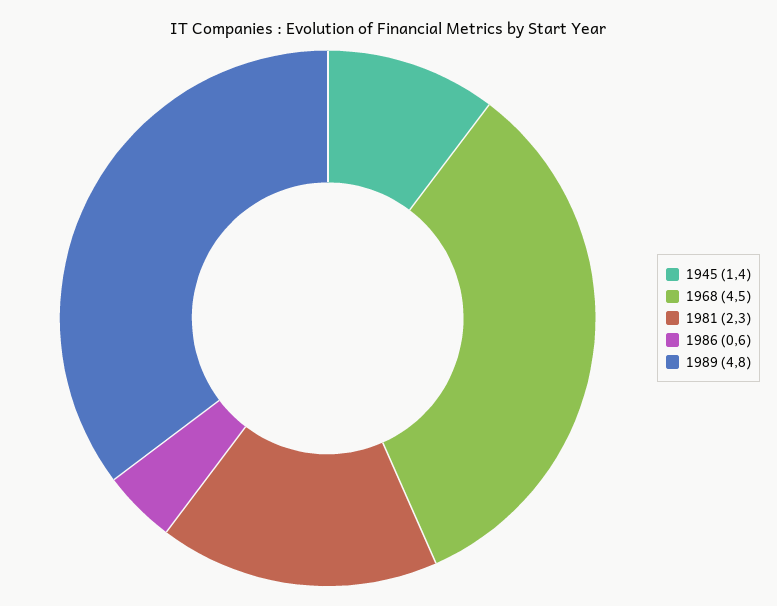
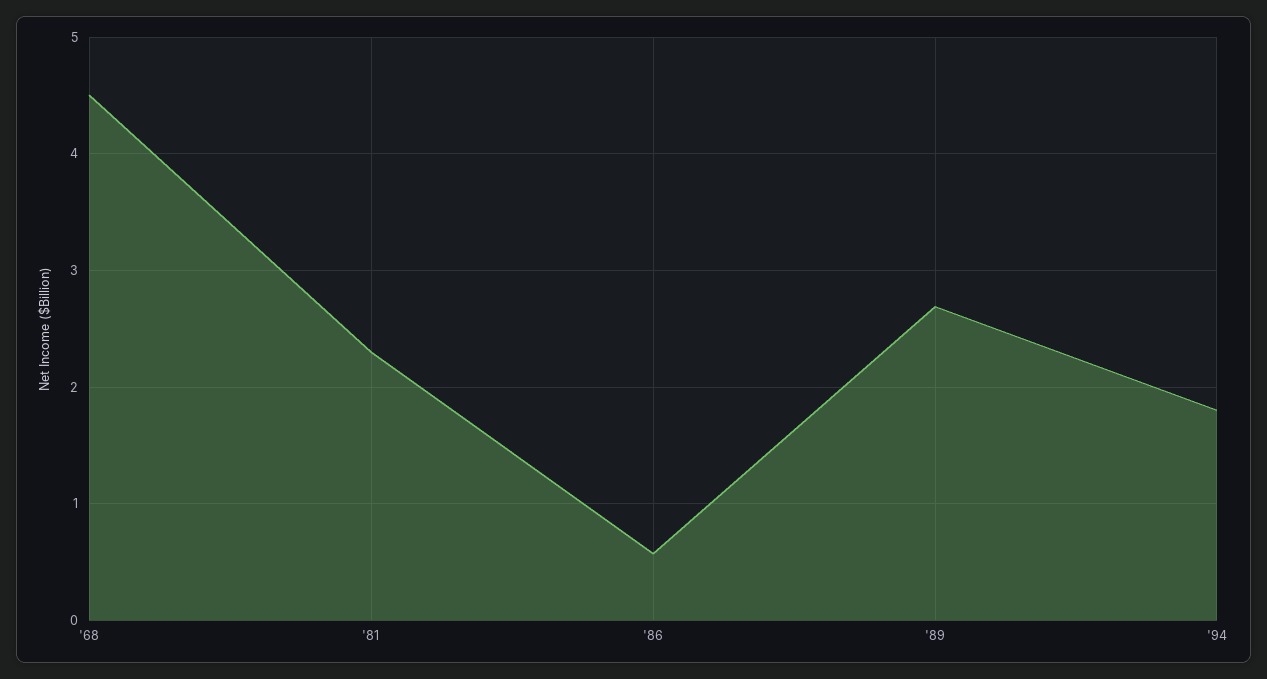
1945: 1.4 -> none
1989: 4.8 -> 2.7
'94: none -> 1.8

